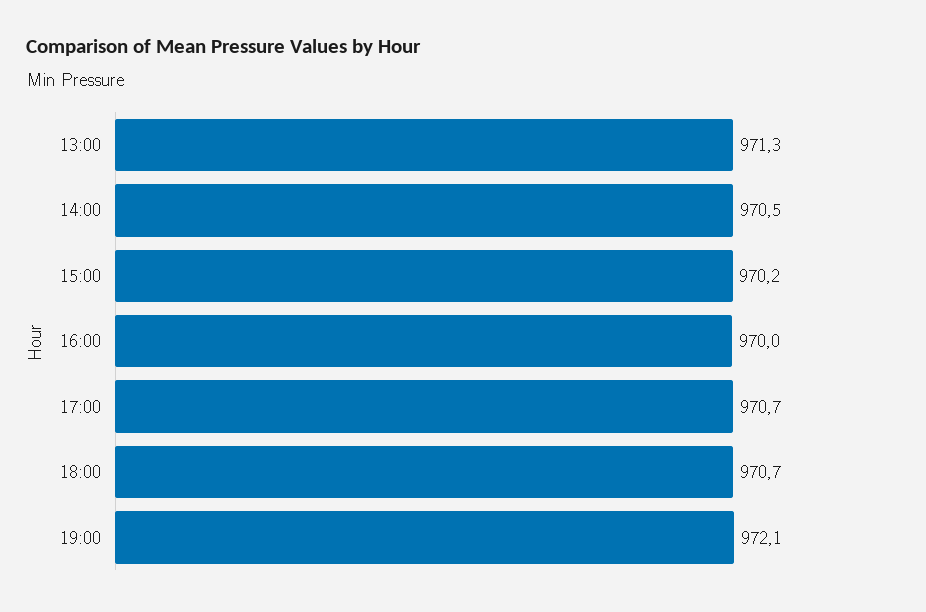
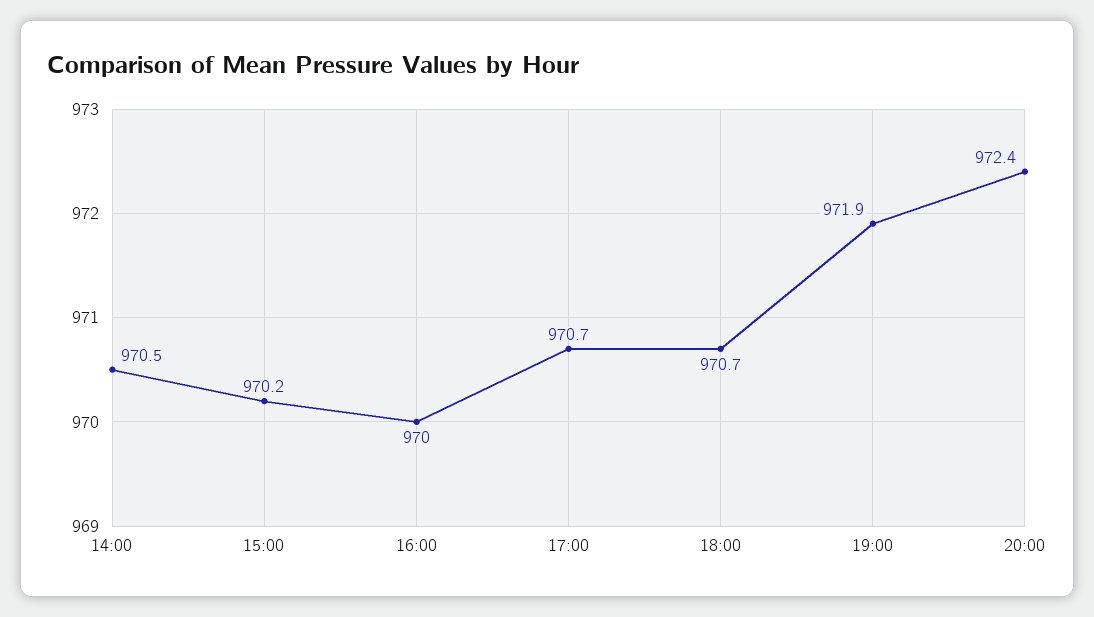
13:00: 971.3 -> none
19:00: 972.1 -> 971.9
20:00: none -> 972.4

